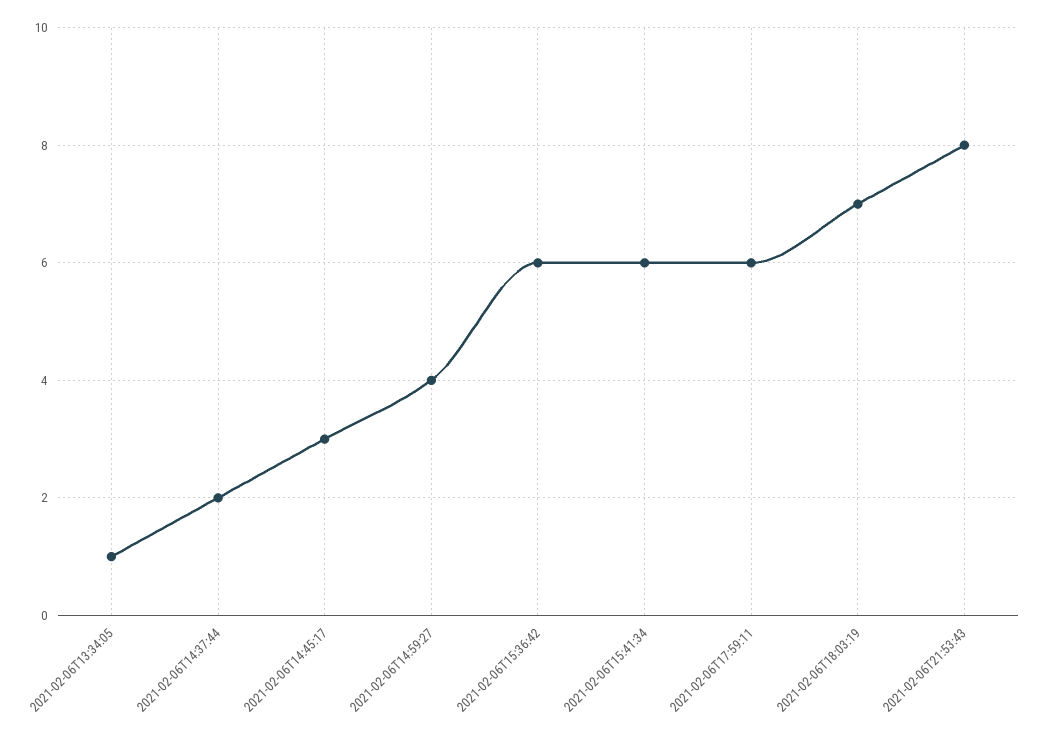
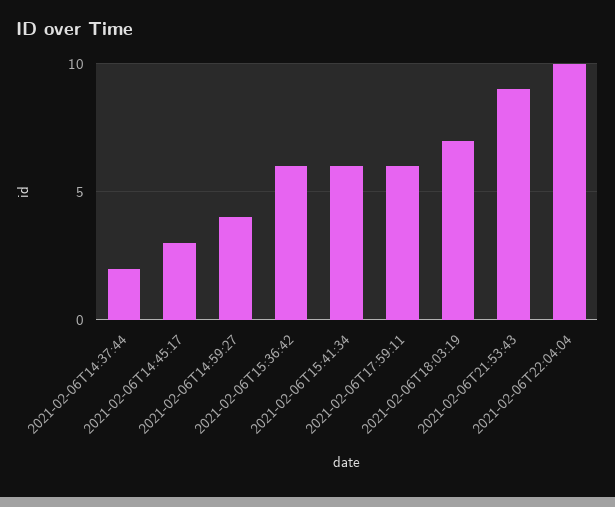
2021-02-06T13:34:05: 1 -> none
2021-02-06T21:53:43: 8 -> 9
2021-02-06T22:04:04: none -> 10

